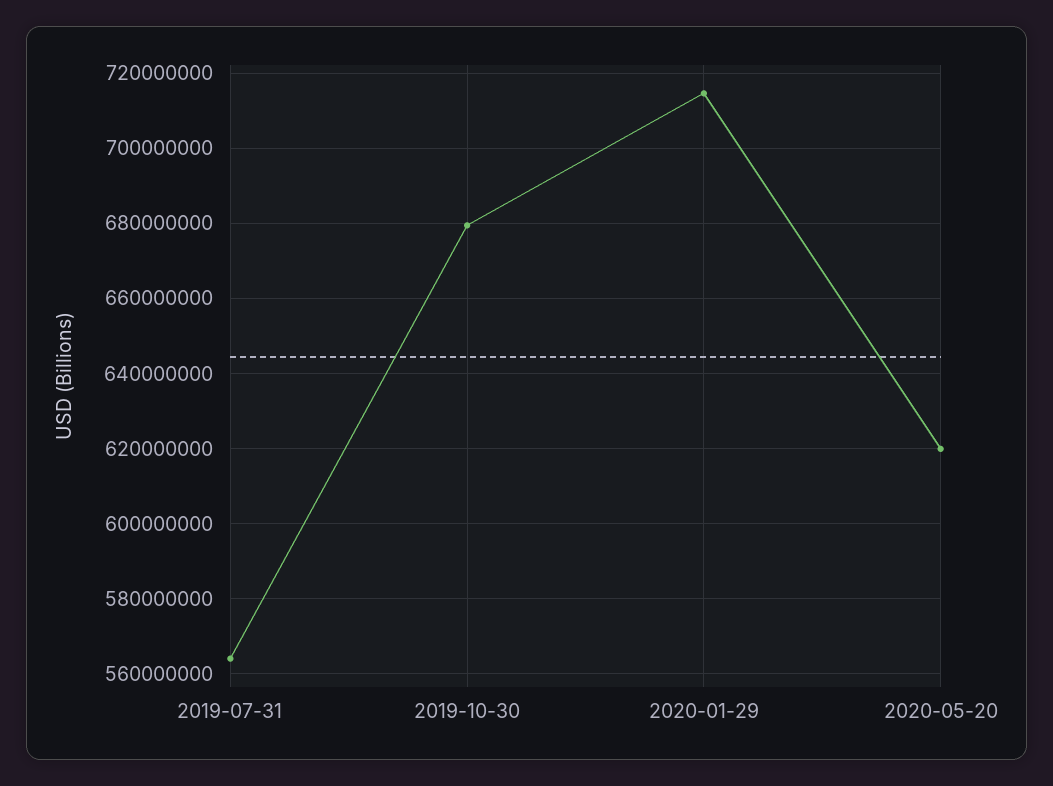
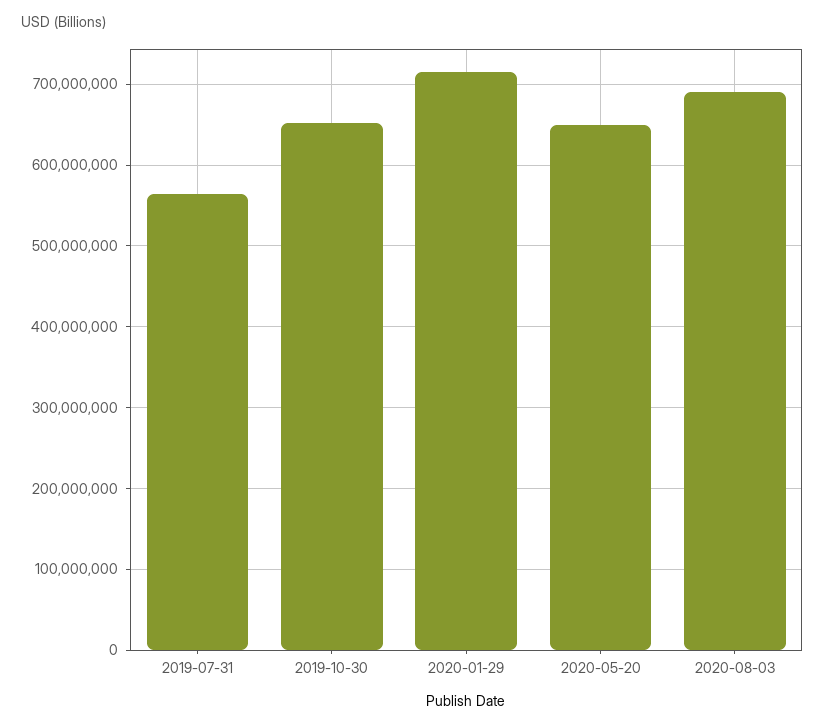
2019-10-30: 680000000 -> 650000000
2020-05-20: 620000000 -> 650000000
2020-08-03: none -> 690000000

